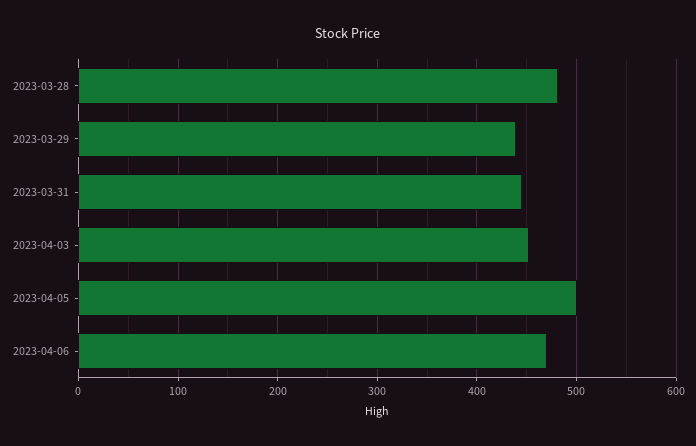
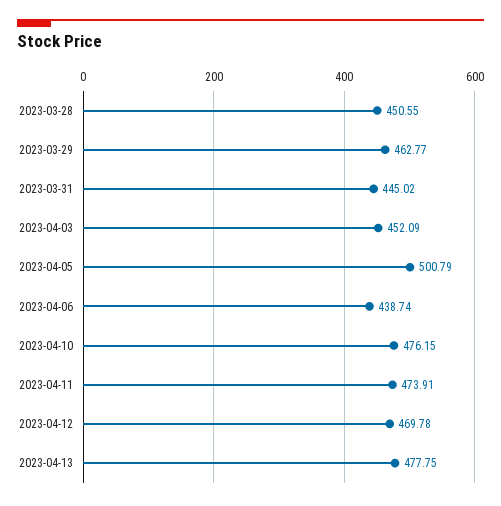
2023-03-28: 480 -> 450.55
2023-03-29: 440 -> 462.77
2023-04-06: 470 -> 438.74
2023-04-10: none -> 476.15
2023-04-11: none -> 473.91
2023-04-12: none -> 469.78
2023-04-13: none -> 477.75

